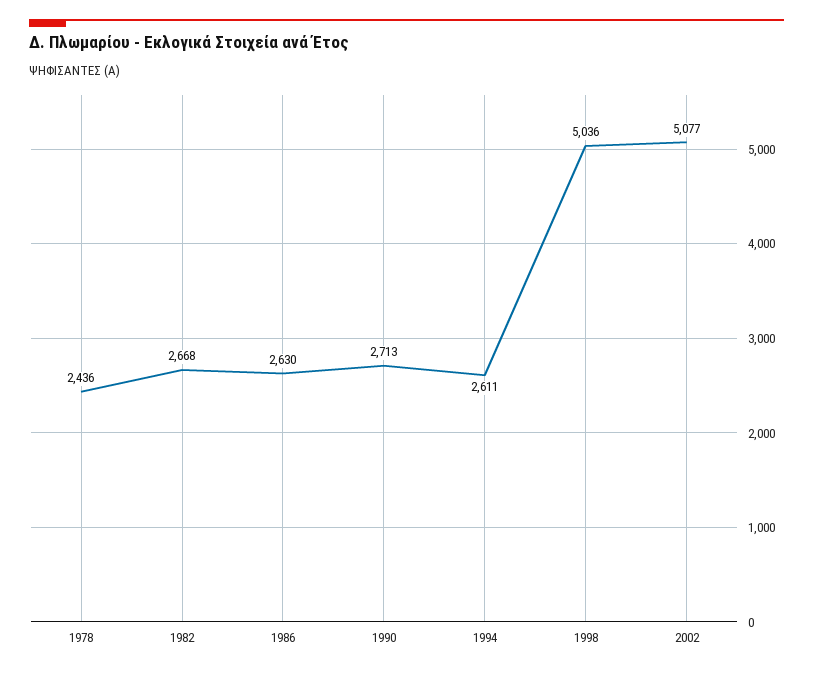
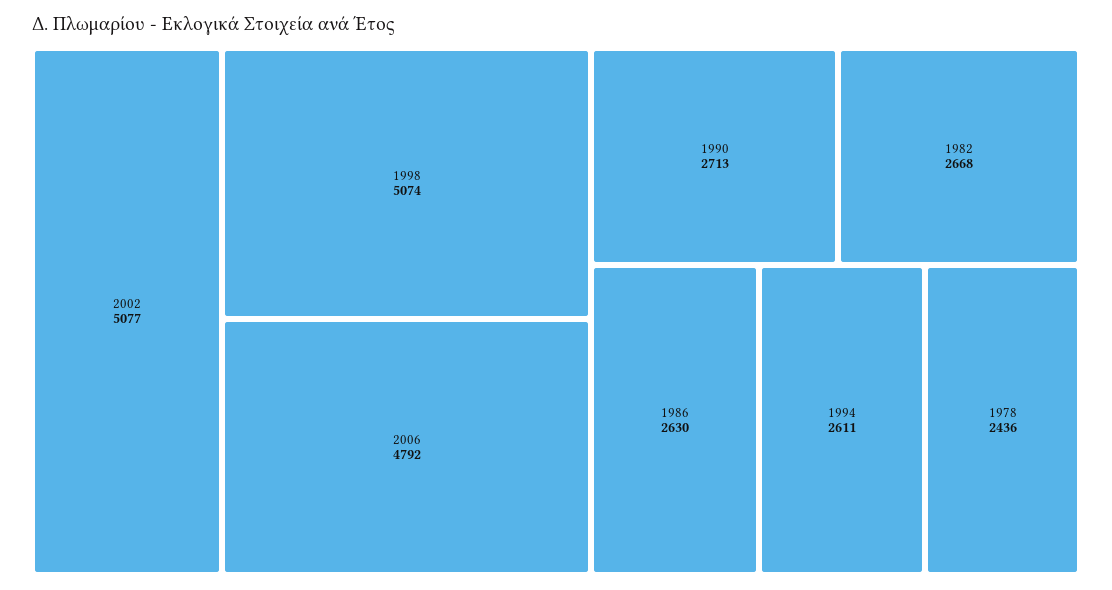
1998: 5036 -> 5074
2006: none -> 4792

